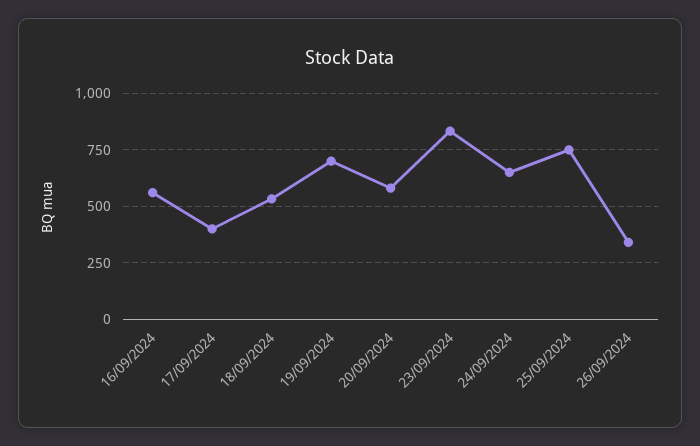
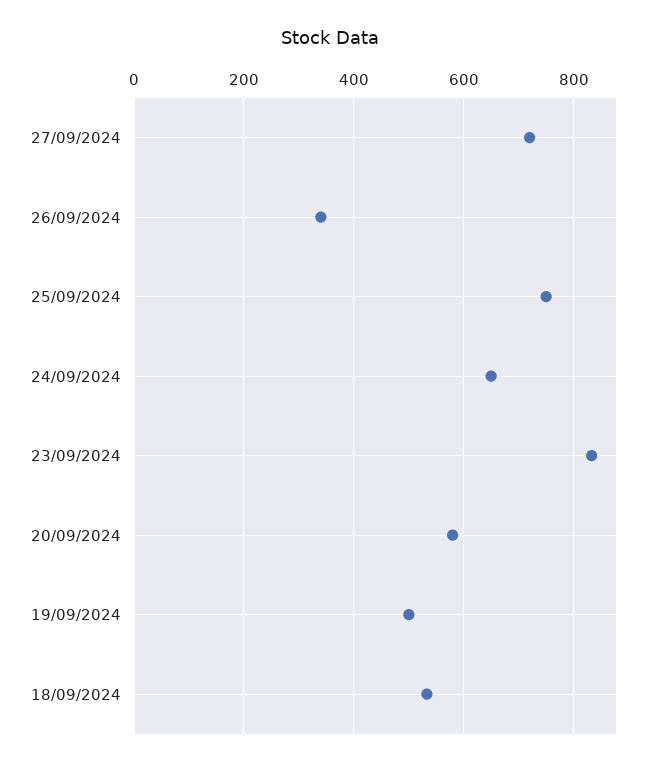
16/09/2024: 550 -> none
17/09/2024: 400 -> none
19/09/2024: 700 -> 500
27/09/2024: none -> 720

